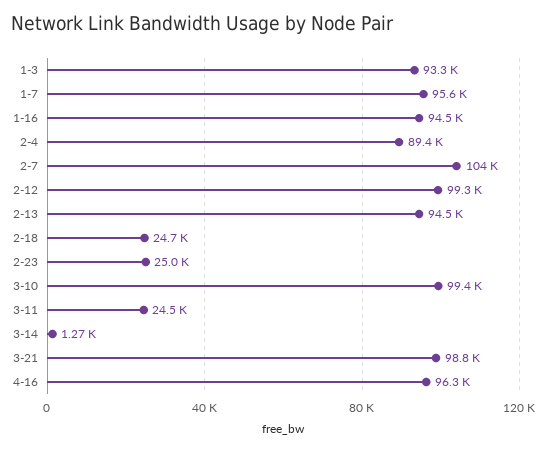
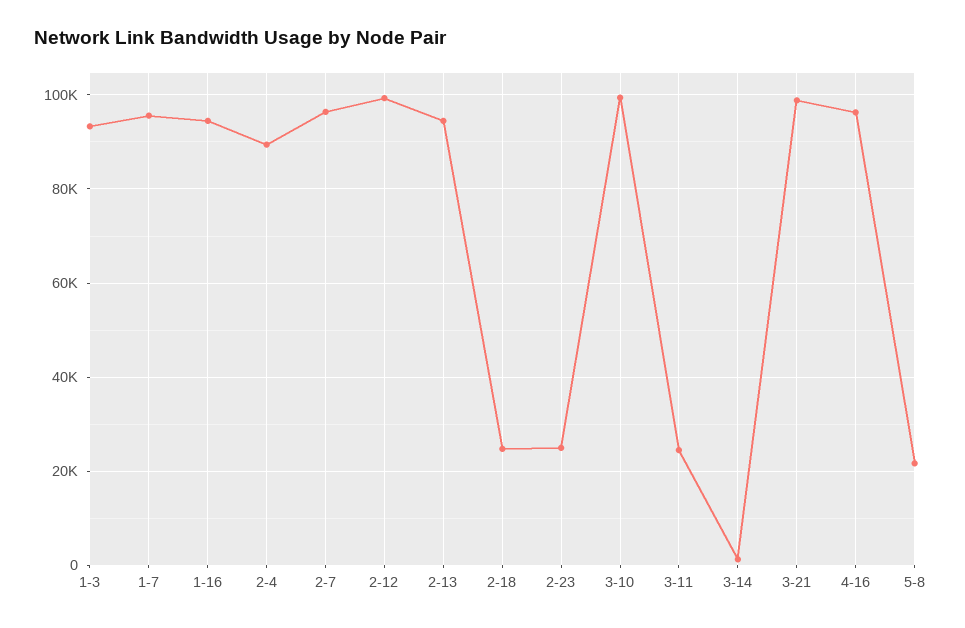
2-7: 104000 -> 96000
5-8: none -> 22000

